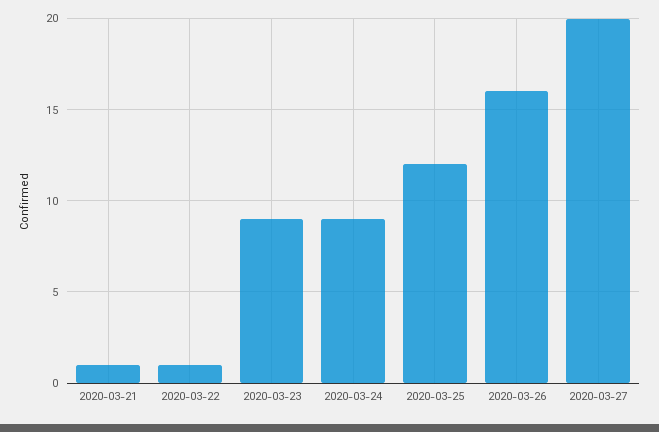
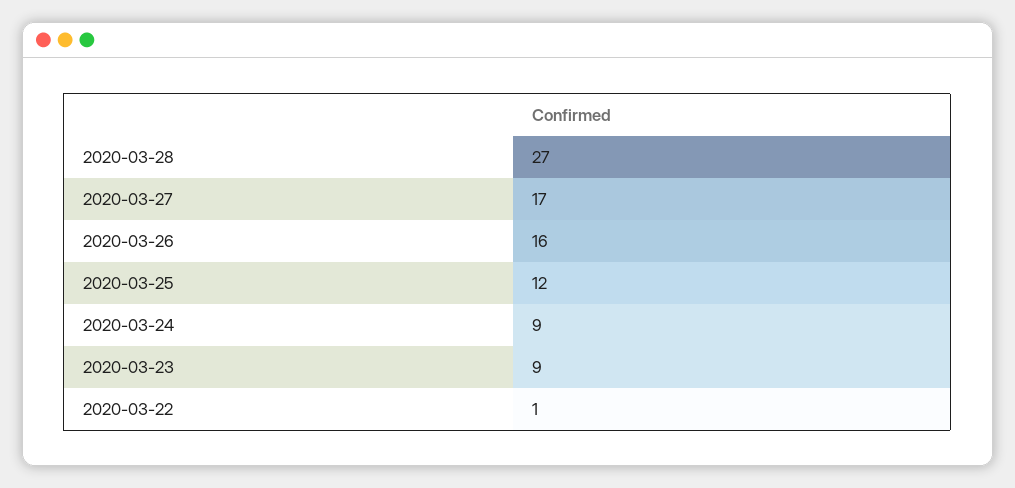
2020-03-21: 1 -> none
2020-03-27: 20 -> 17
2020-03-28: none -> 27

